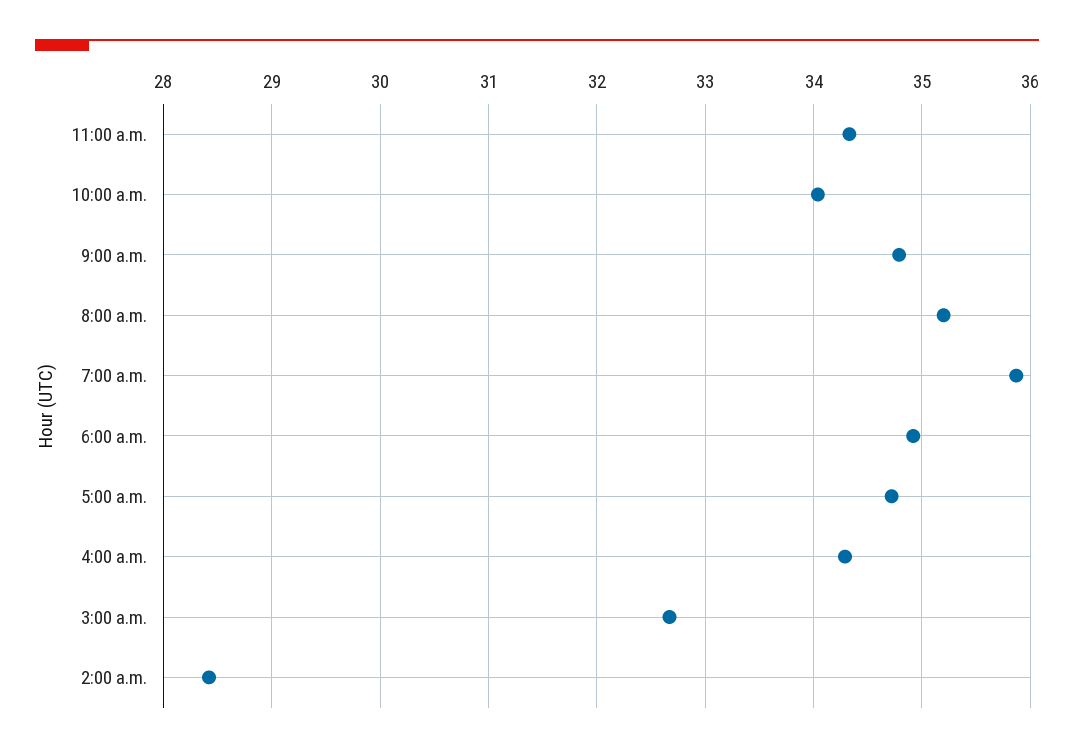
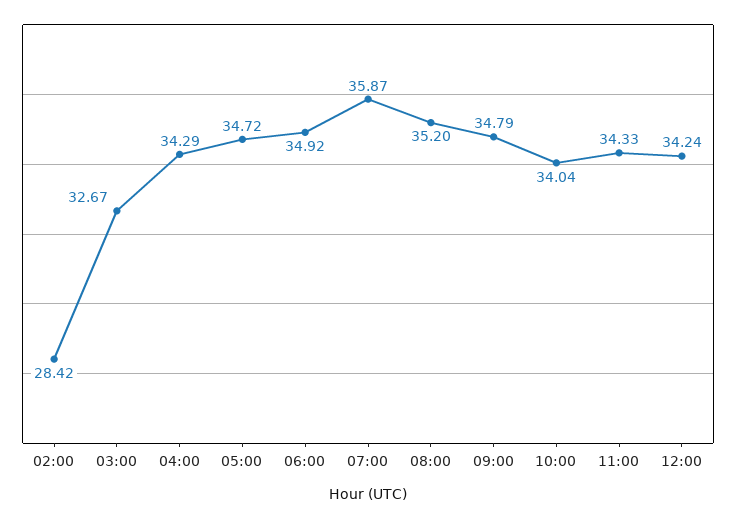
12:00: none -> 34.24

